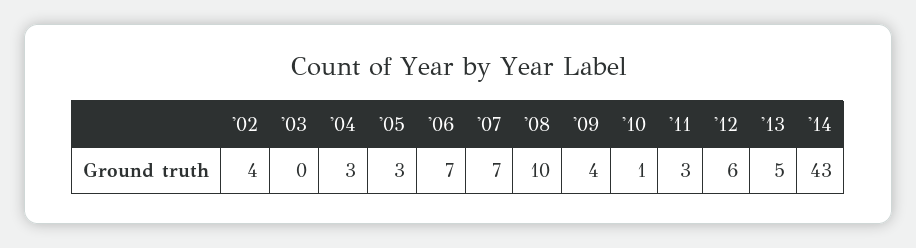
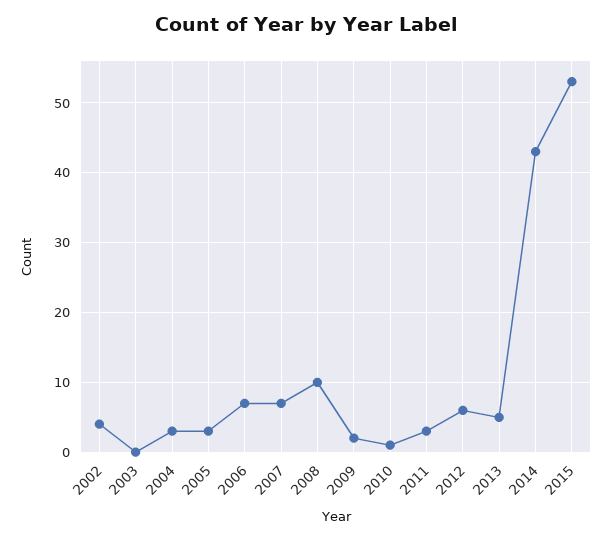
'09: 4 -> 2
2015: none -> 53

